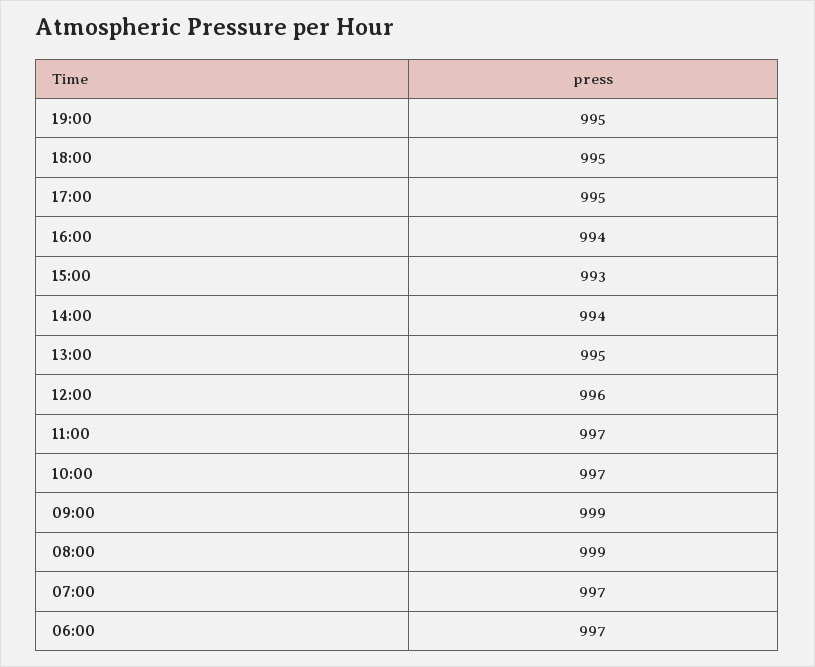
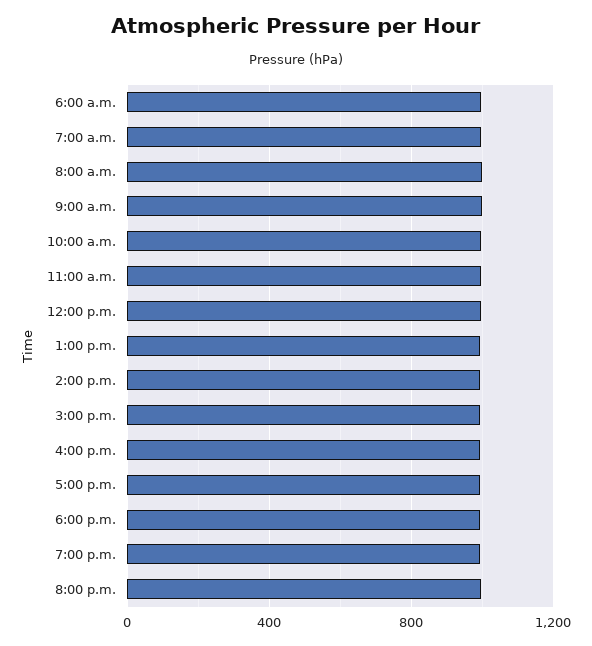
8:00 p.m.: none -> 1000

